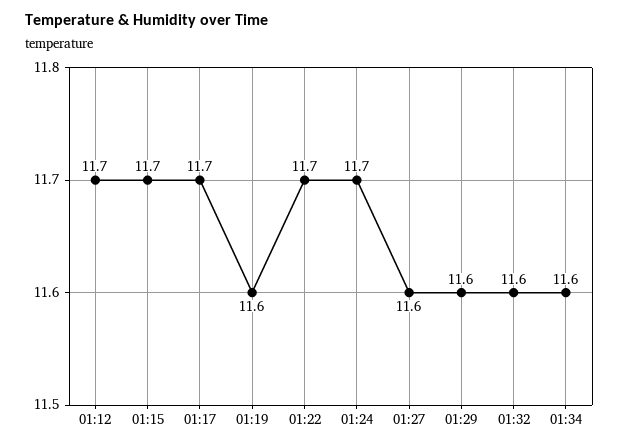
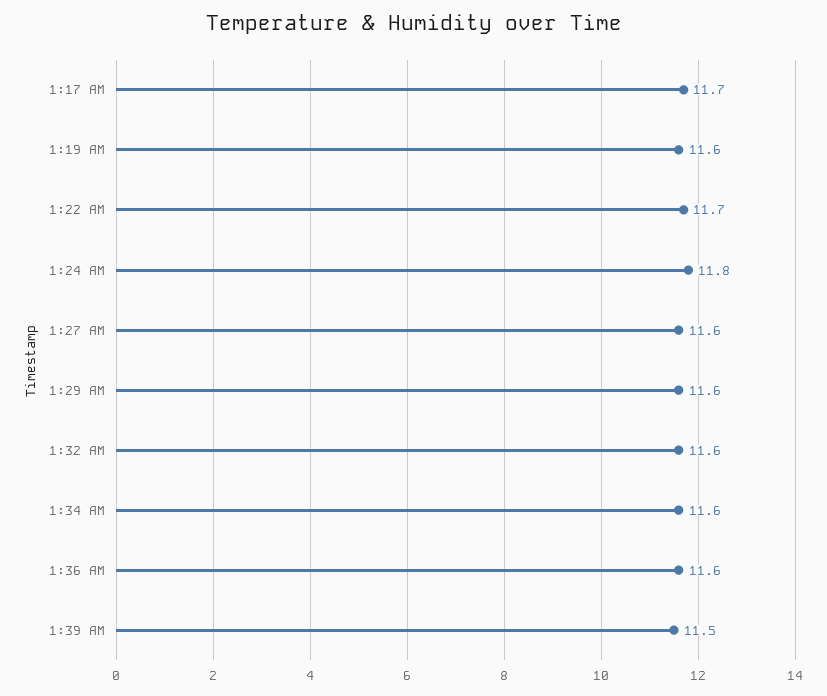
01:12: 11.7 -> none
01:15: 11.7 -> none
01:24: 11.7 -> 11.8
1:36 AM: none -> 11.6
1:39 AM: none -> 11.5

